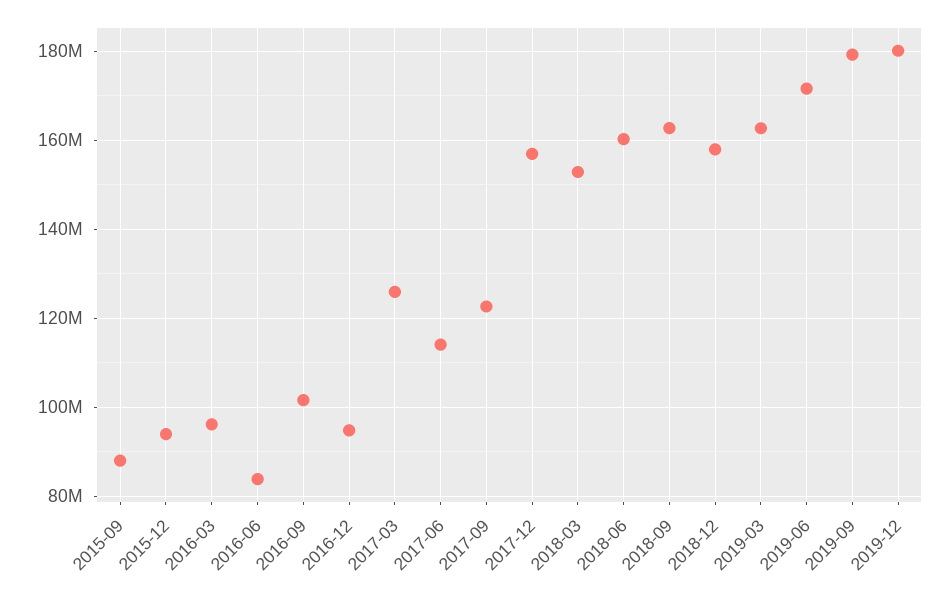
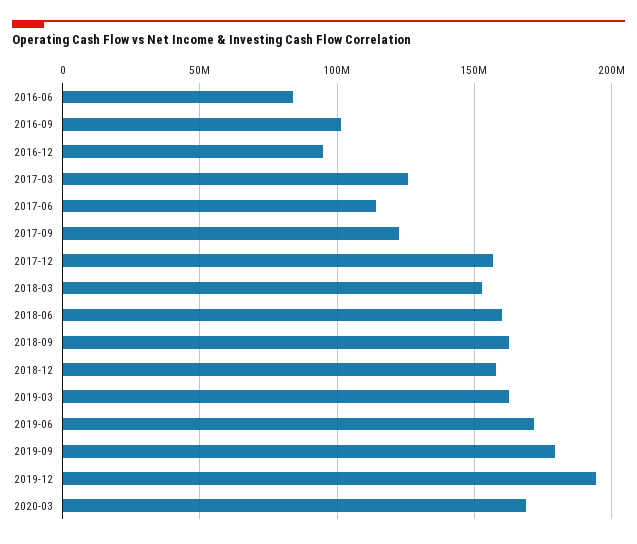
2015-09: 88000000 -> none
2015-12: 94000000 -> none
2016-03: 96000000 -> none
2019-12: 180000000 -> 195000000
2020-03: none -> 170000000

